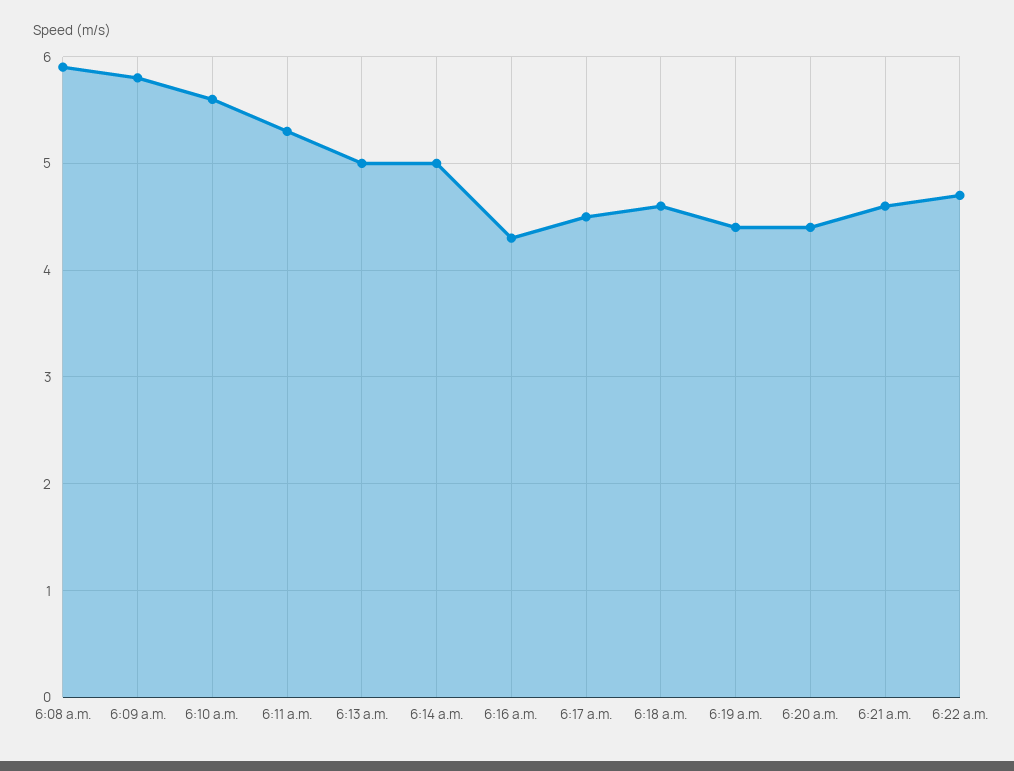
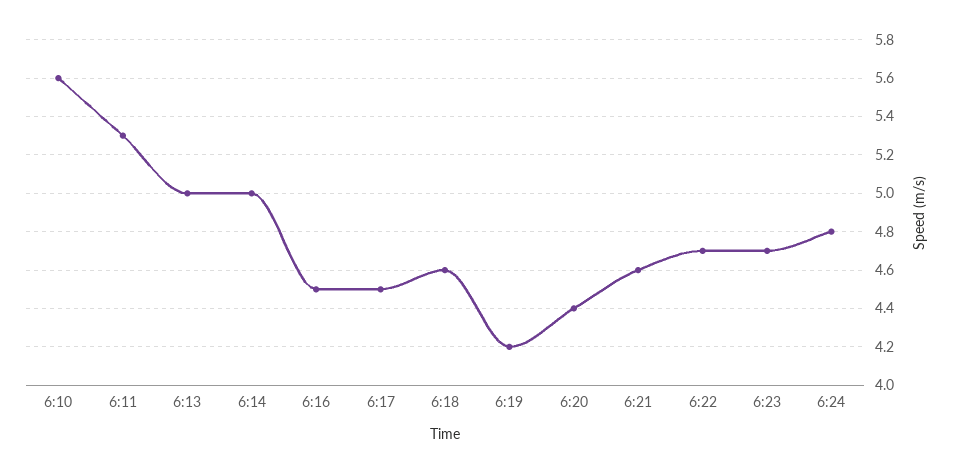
6:08 a.m.: 5.9 -> none
6:09 a.m.: 5.8 -> none
6:16 a.m.: 4.3 -> 4.5
6:19 a.m.: 4.4 -> 4.2
6:23: none -> 4.7
6:24: none -> 4.8

